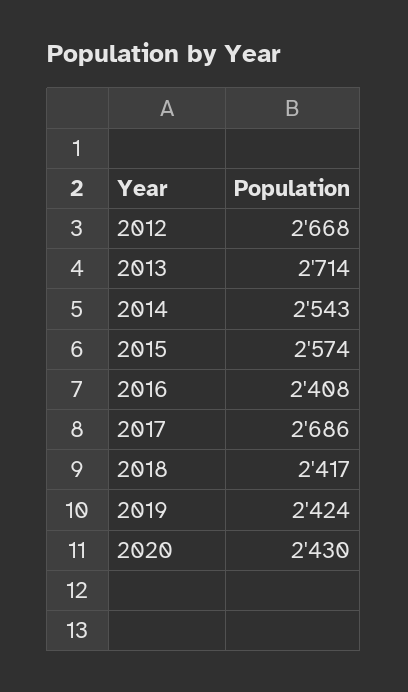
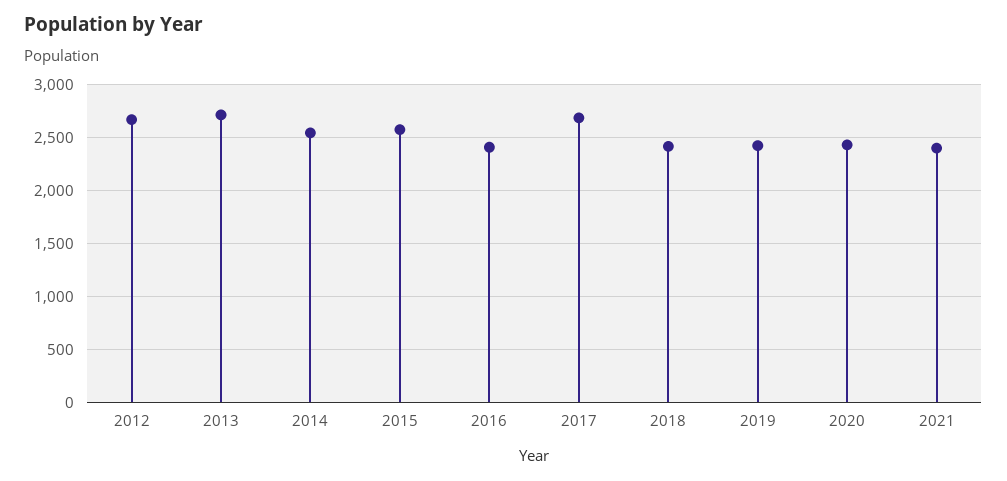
2021: none -> 2400

